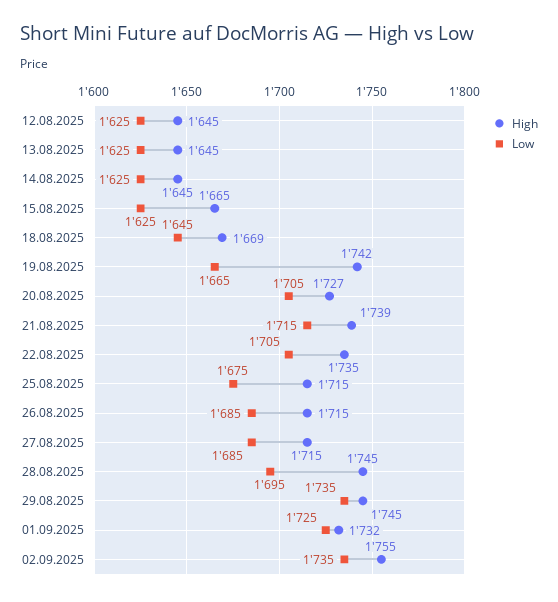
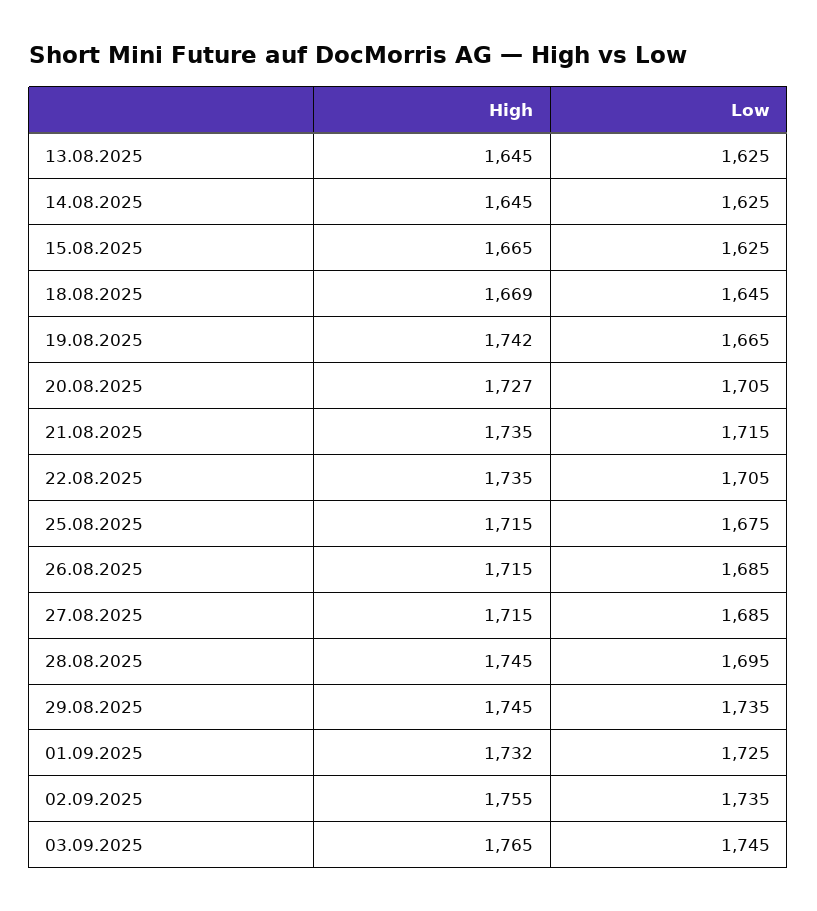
High, 12.08.2025: 1645 -> none
Low, 12.08.2025: 1625 -> none
High, 21.08.2025: 1739 -> 1735
High, 03.09.2025: none -> 1765
Low, 03.09.2025: none -> 1745

